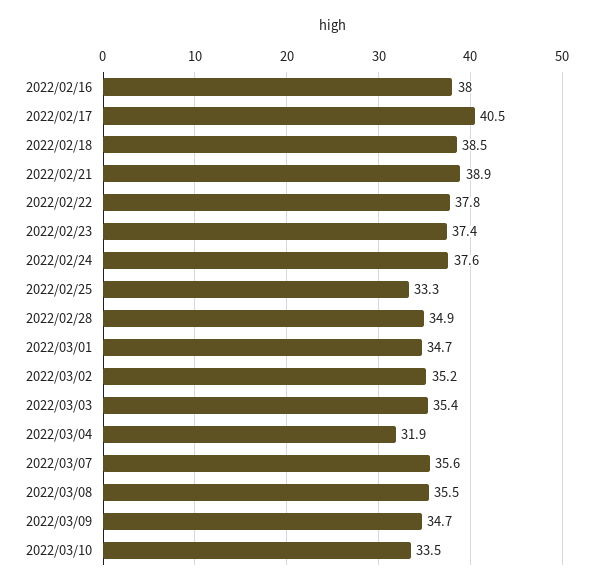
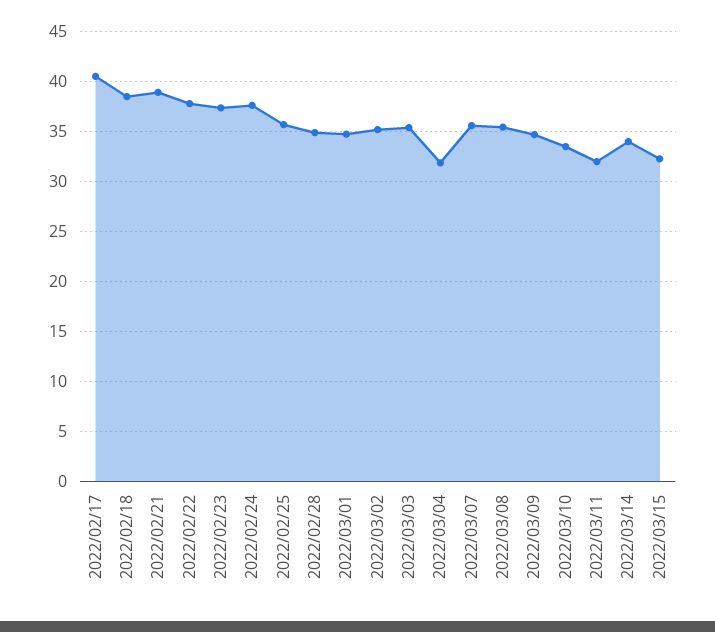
2022/02/16: 38 -> none
2022/02/25: 33.3 -> 36
2022/03/11: none -> 32
2022/03/14: none -> 34
2022/03/15: none -> 32

